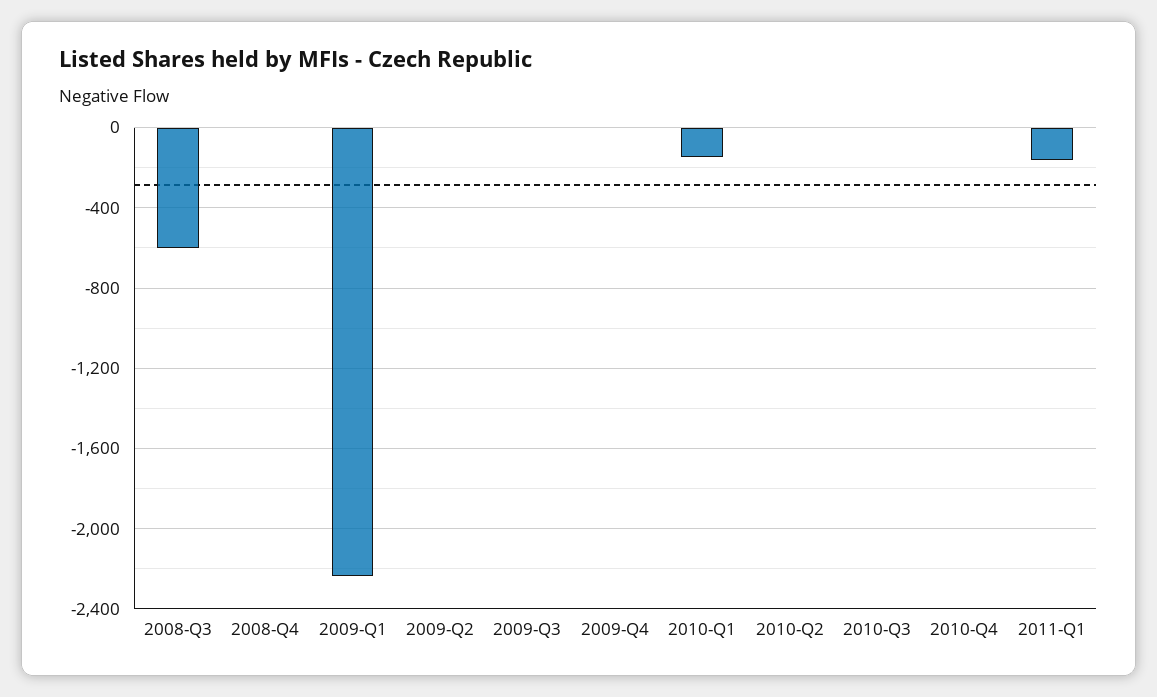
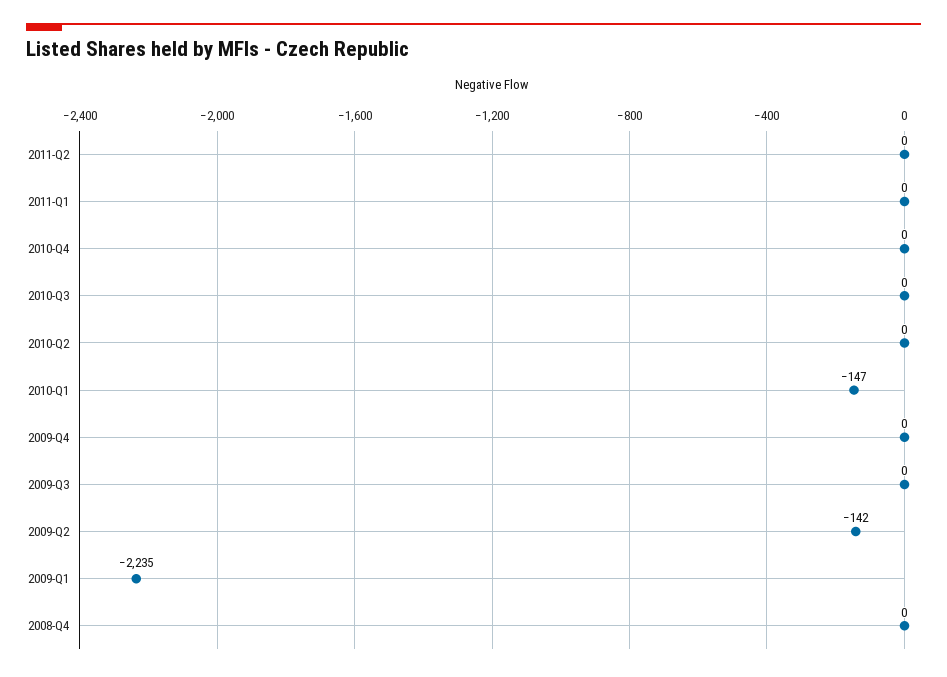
2008-Q3: -600 -> none
2009-Q2: 0 -> -142
2011-Q1: -150 -> 0
2011-Q2: none -> 0

